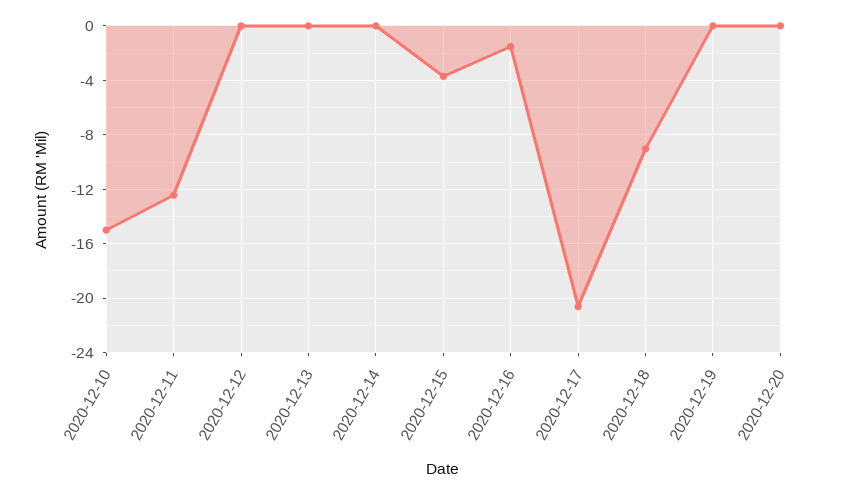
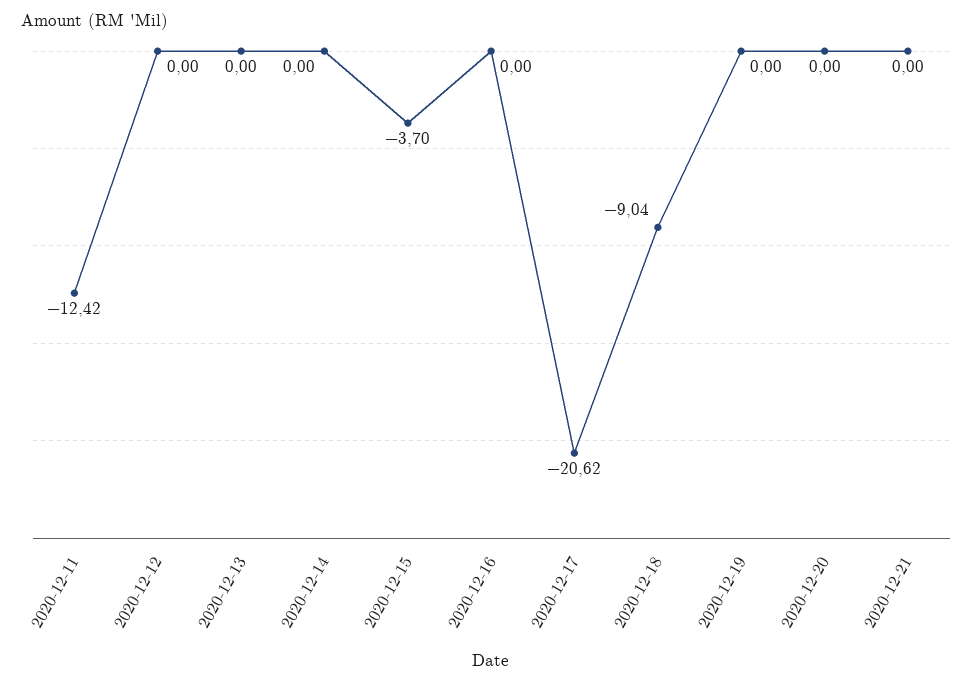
2020-12-10: -15 -> none
2020-12-16: -1.5 -> 0
2020-12-21: none -> 0

